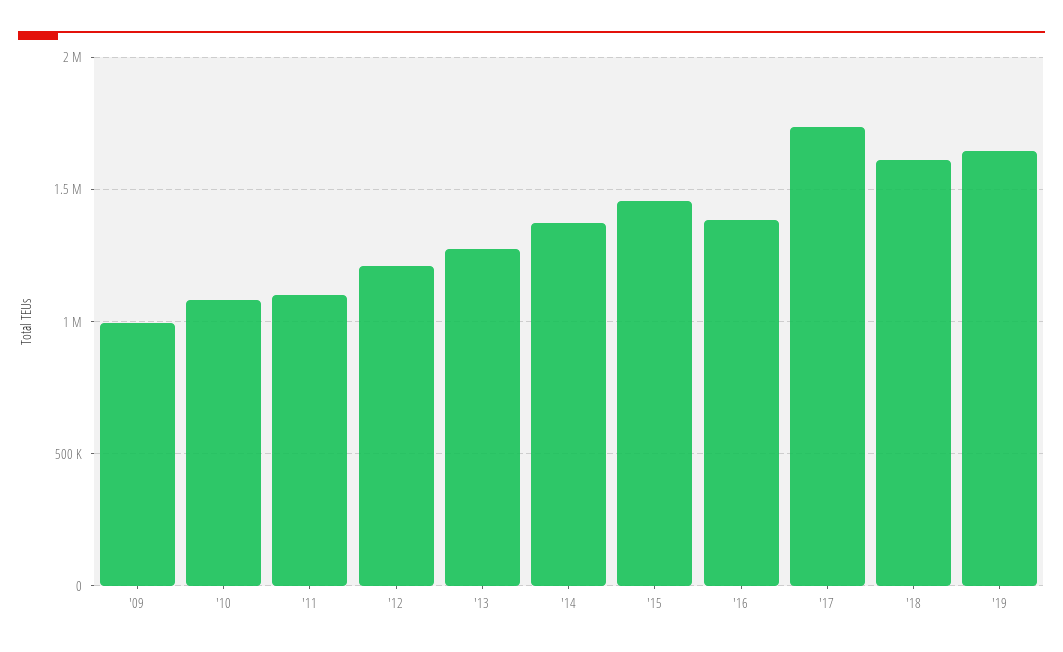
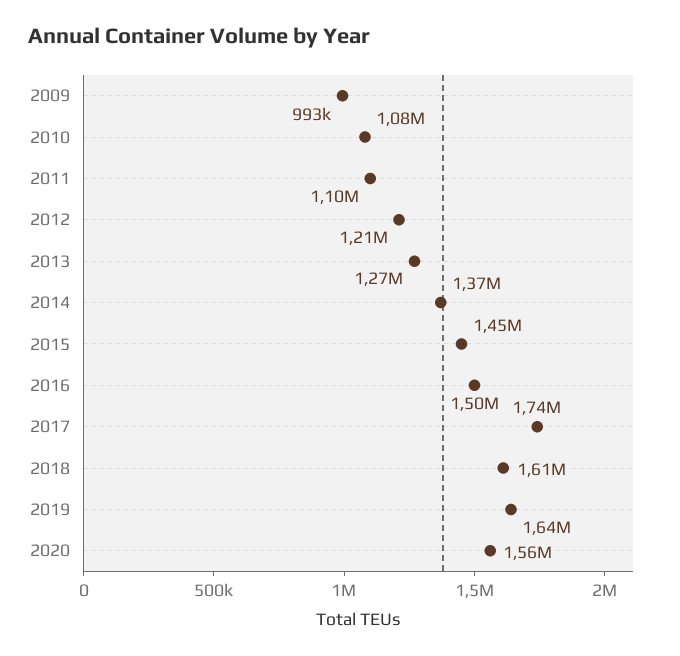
'16: 1400000 -> 1500000
2020: none -> 1560000

